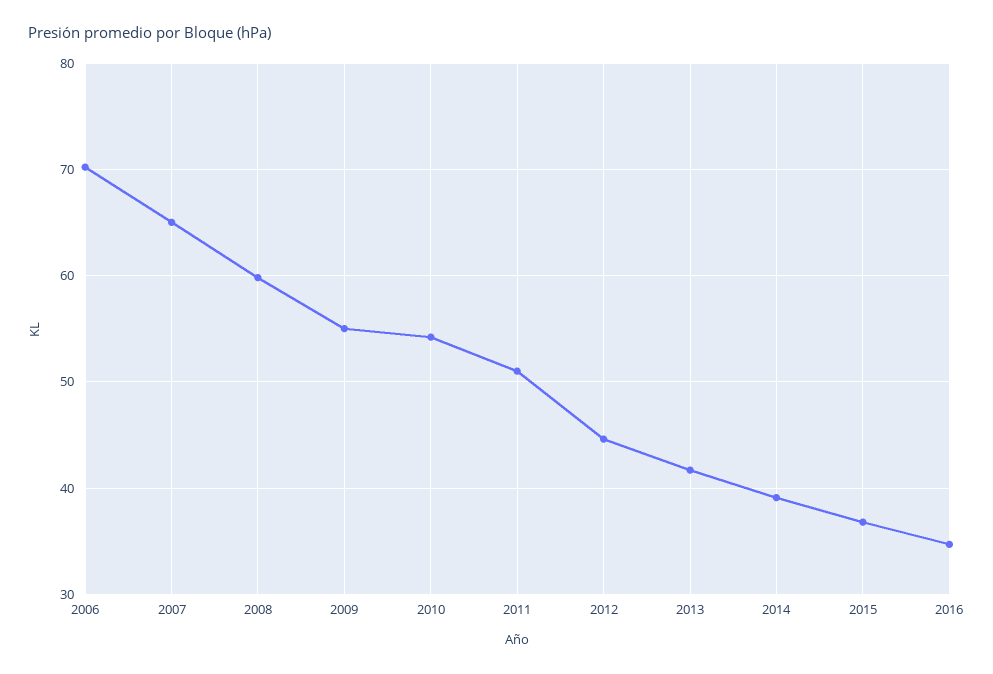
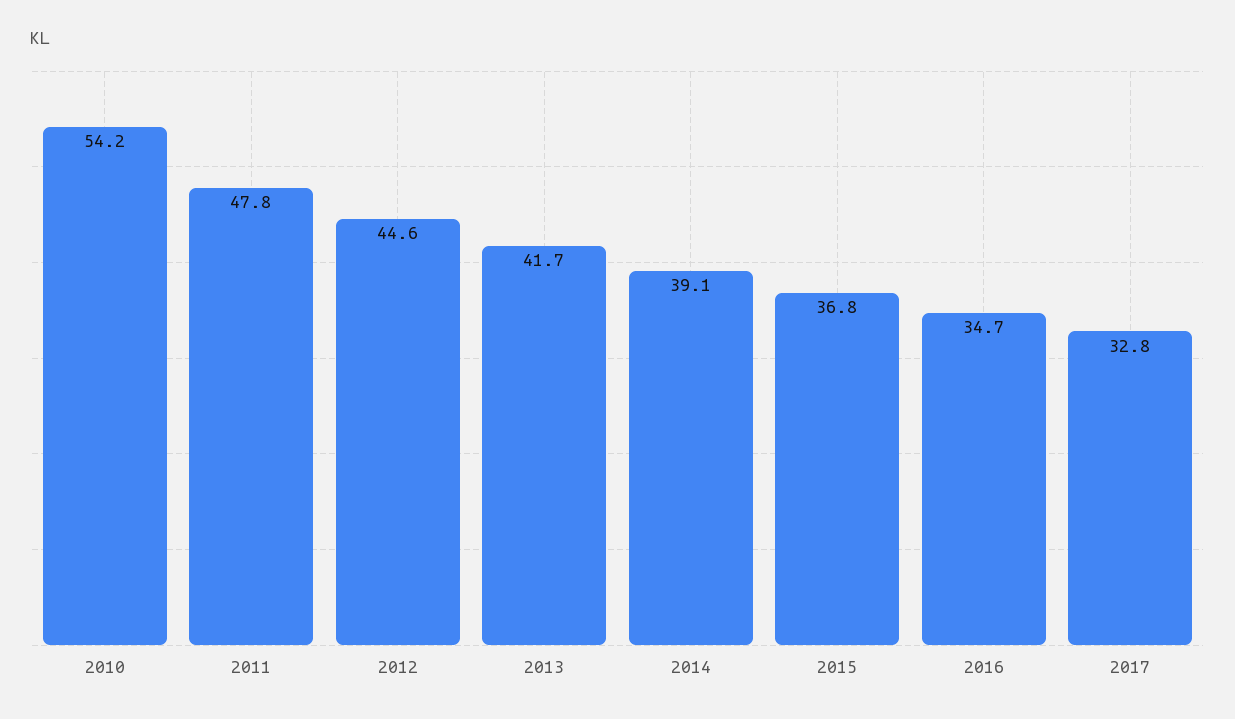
2006: 70 -> none
2007: 65 -> none
2008: 60 -> none
2009: 55 -> none
2011: 51 -> 47.8
2017: none -> 32.8

